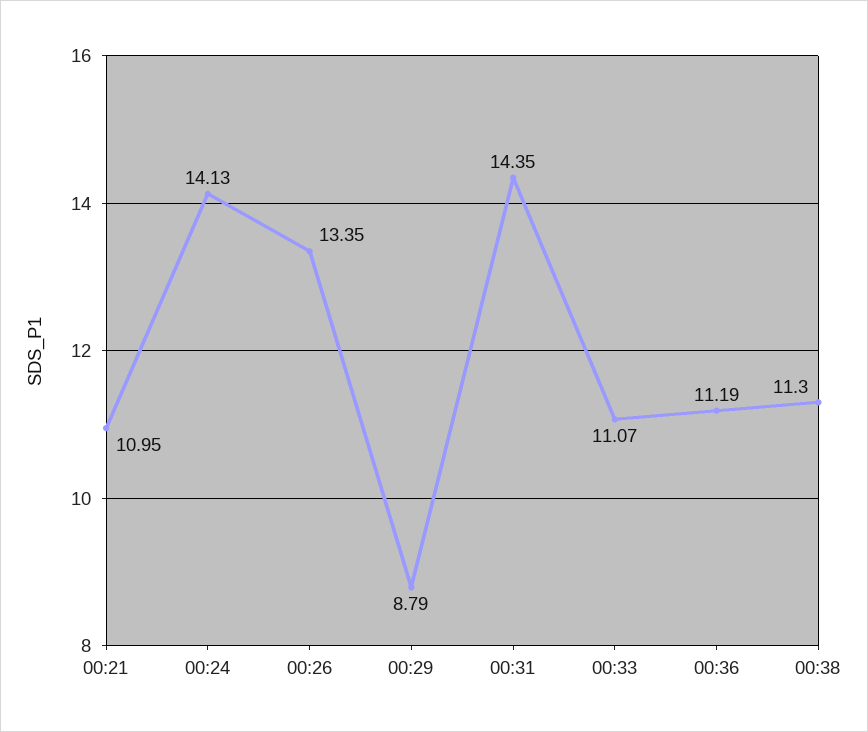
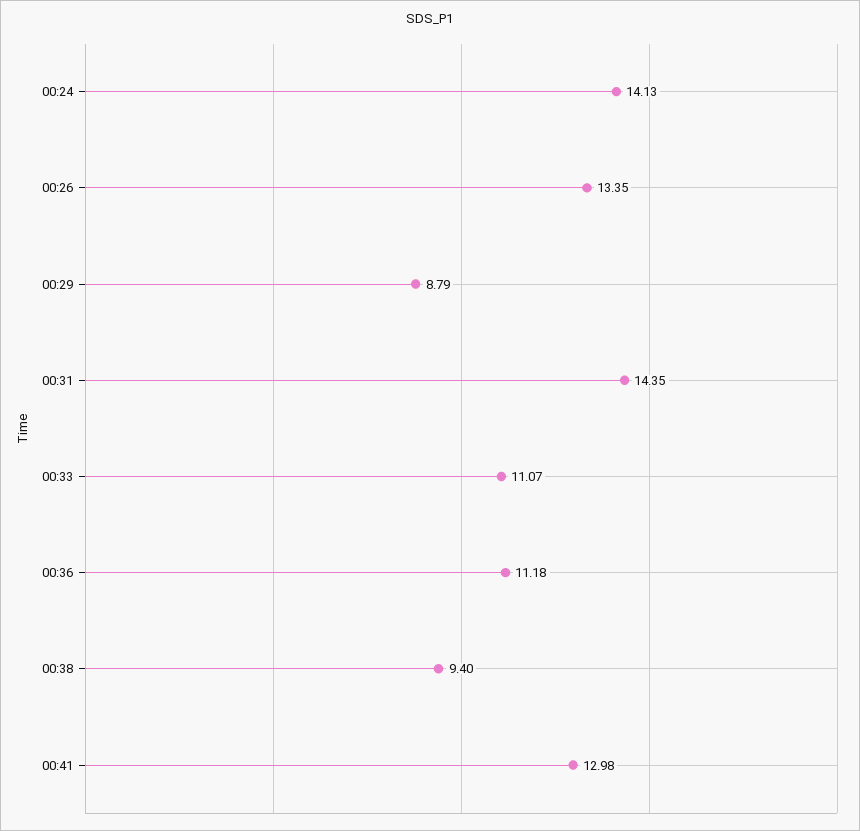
00:21: 10.95 -> none
00:36: 11.19 -> 11.18
00:38: 11.3 -> 9.4
00:41: none -> 12.98

